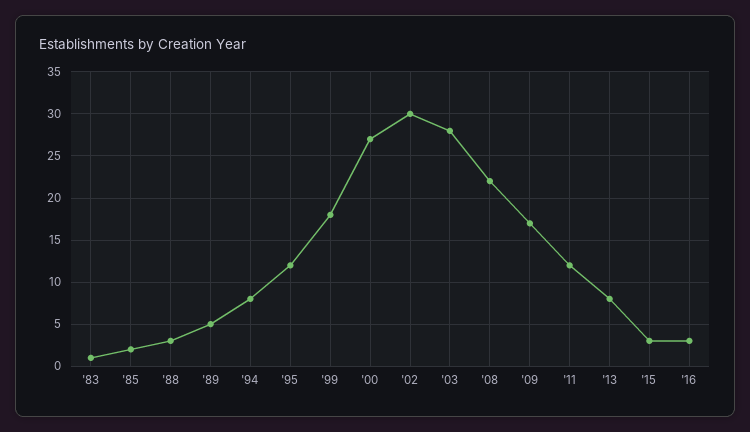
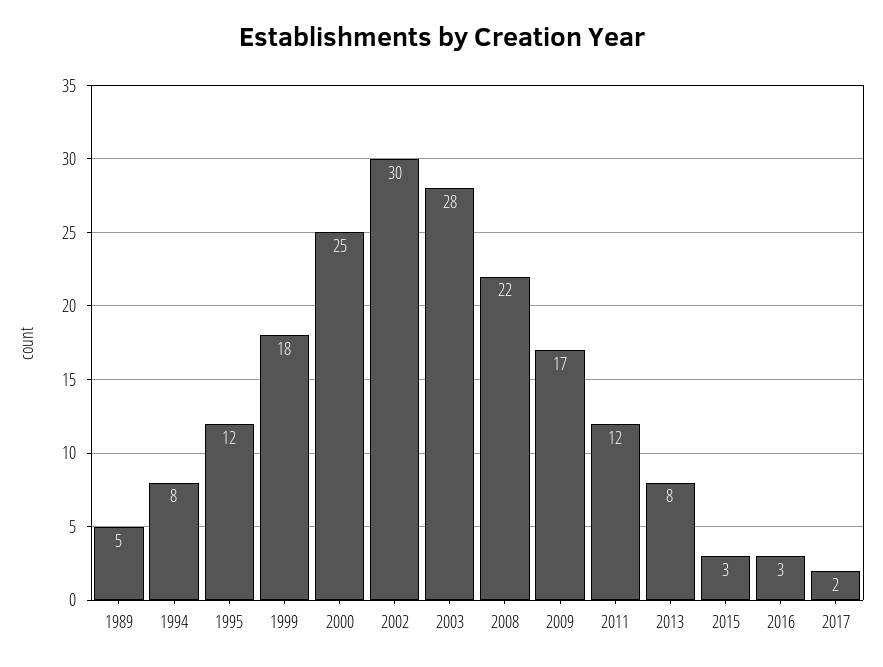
'83: 1 -> none
'85: 2 -> none
'88: 3 -> none
'00: 27 -> 25
2017: none -> 2

